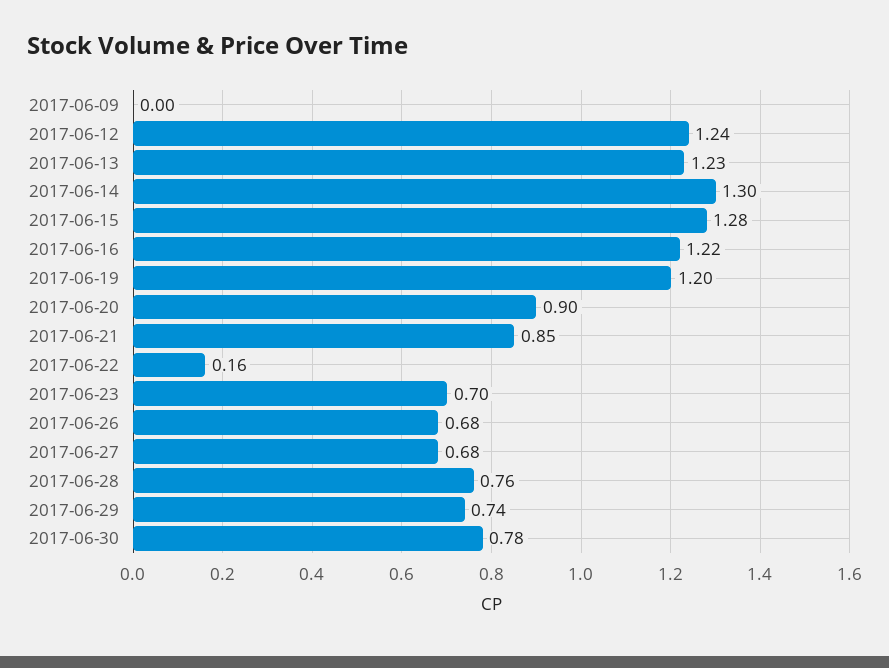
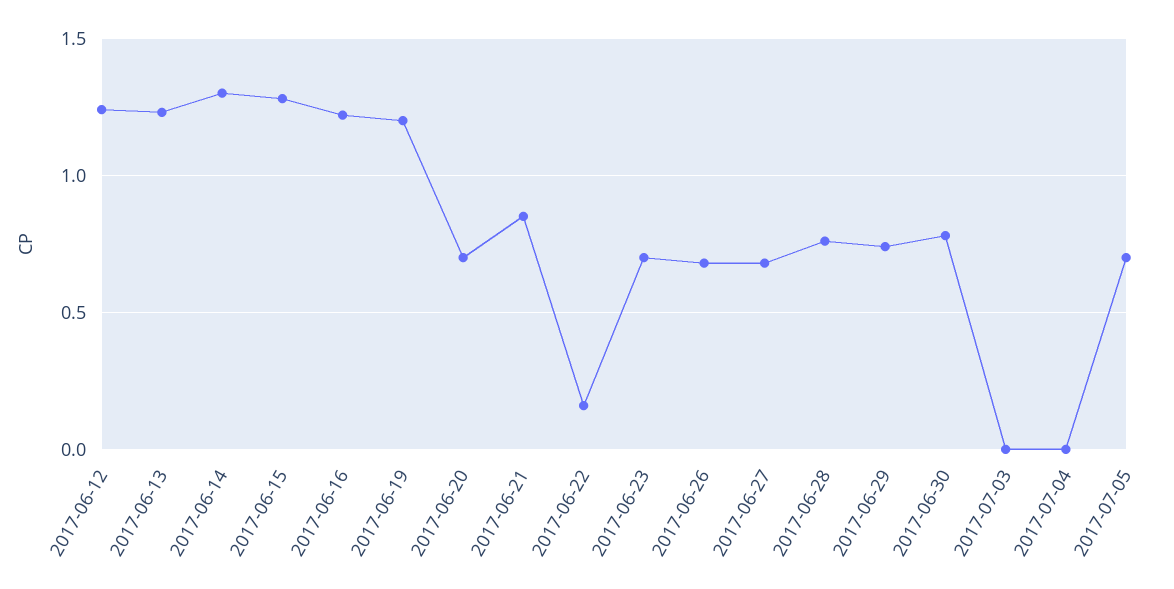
2017-06-09: 0 -> none
2017-06-20: 0.9 -> 0.7
2017-07-03: none -> 0
2017-07-04: none -> 0
2017-07-05: none -> 0.7

